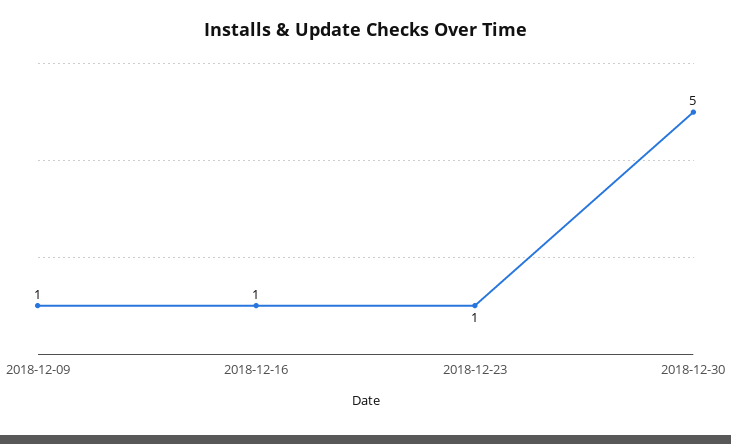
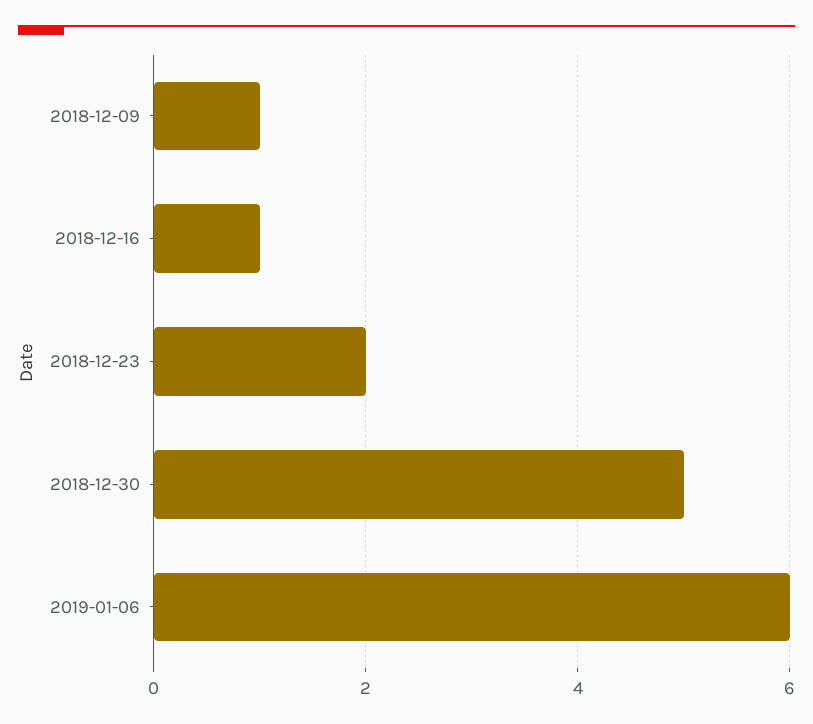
2018-12-23: 1 -> 2
2019-01-06: none -> 6

